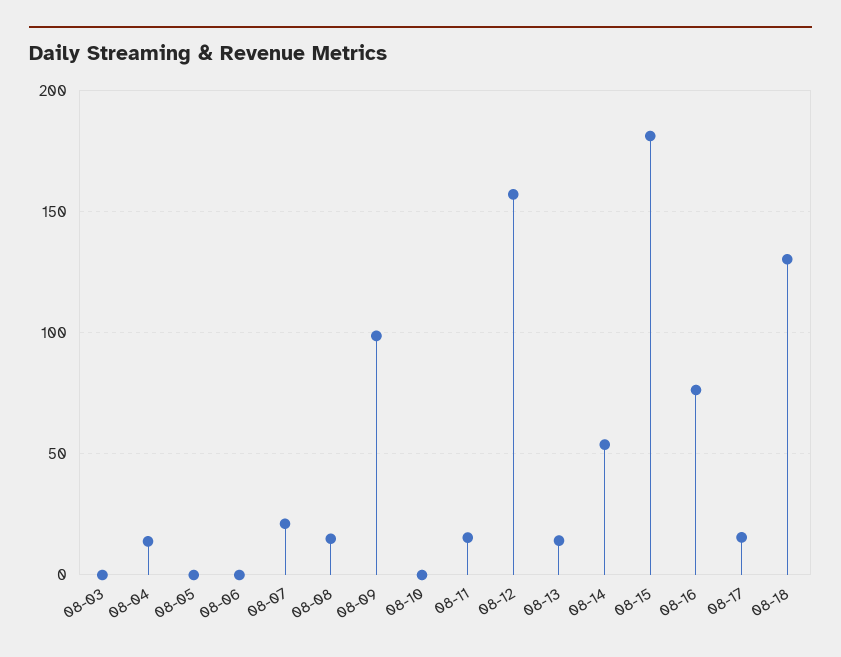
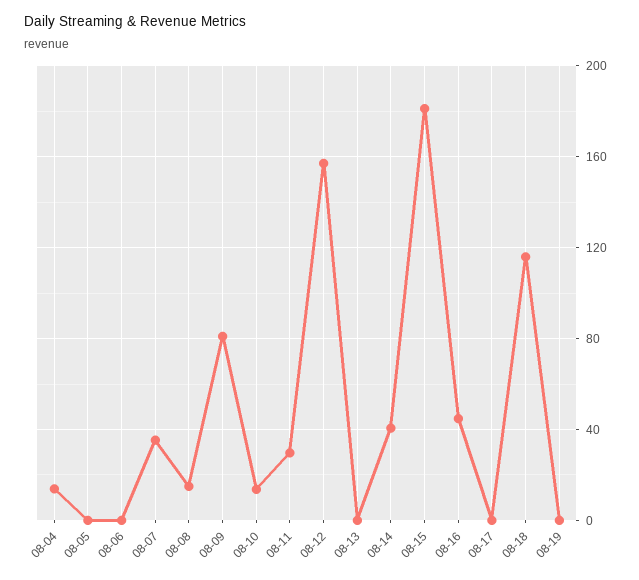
08-03: 0 -> none
08-07: 20 -> 35
08-09: 100 -> 80
08-10: 0 -> 15
08-11: 15 -> 30
08-13: 15 -> 0
08-14: 55 -> 40
08-16: 75 -> 45
08-17: 15 -> 0
08-18: 130 -> 115
08-19: none -> 0

